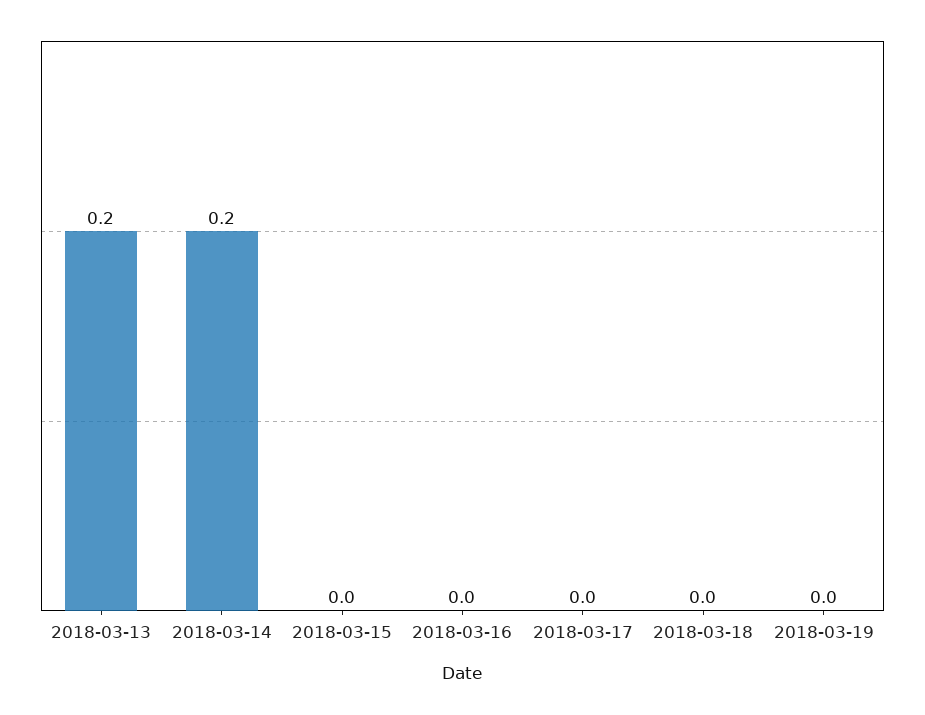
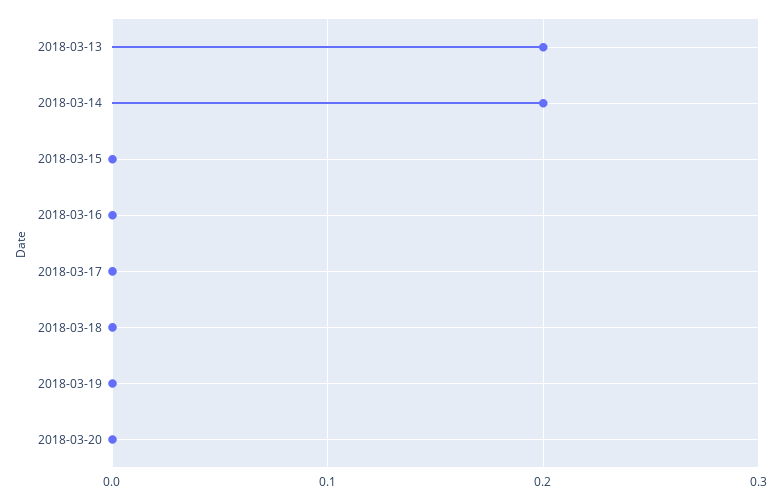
2018-03-20: none -> 0

